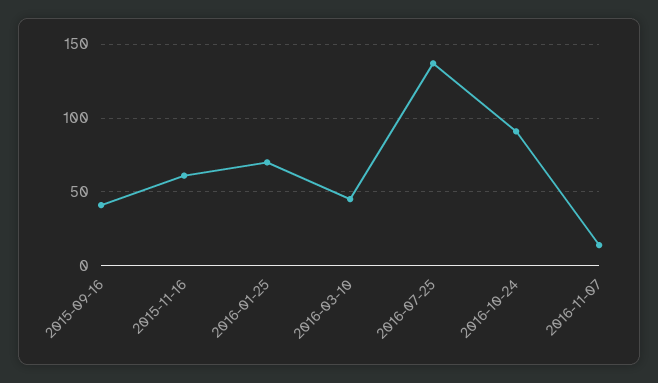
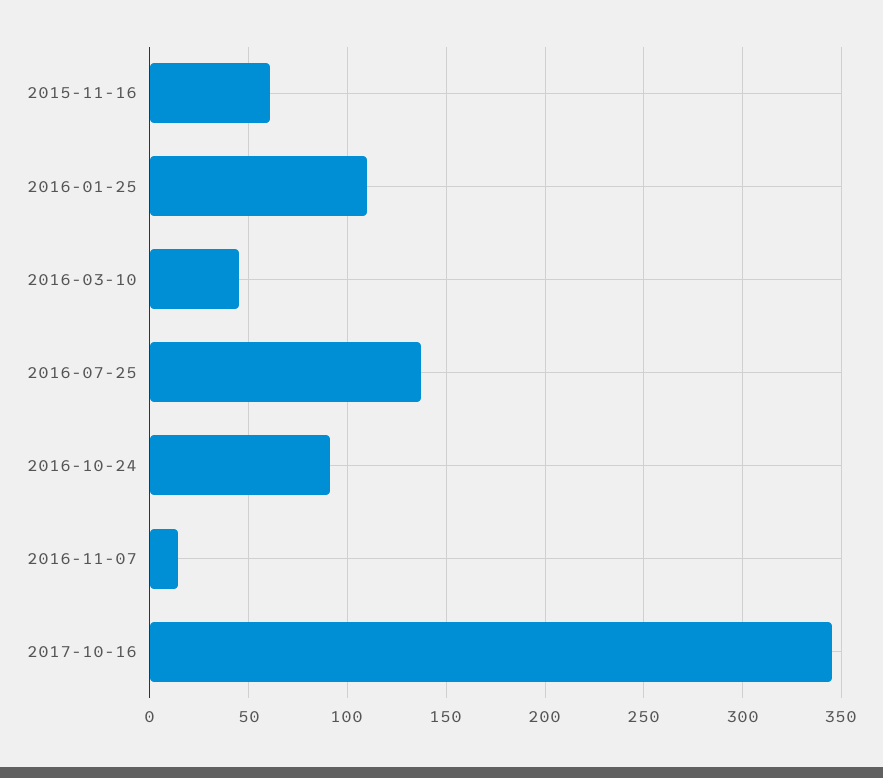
2015-09-16: 40 -> none
2016-01-25: 70 -> 110
2017-10-16: none -> 345

